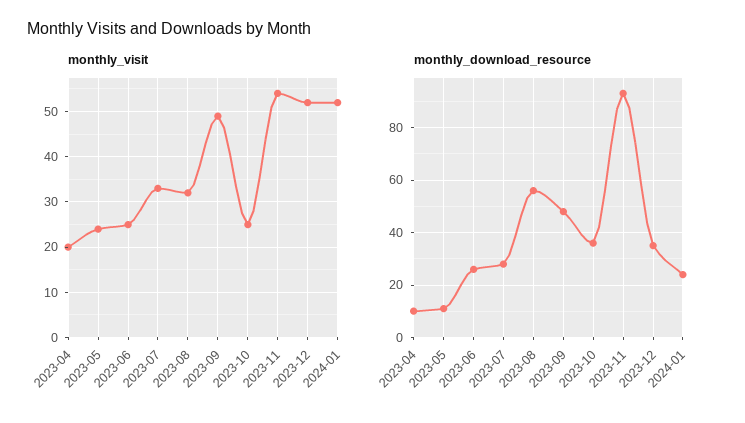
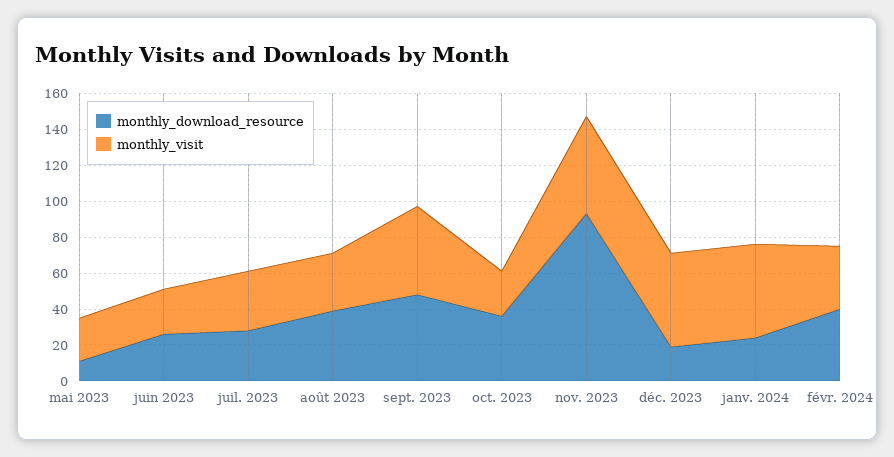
monthly_visit, 2023-04: 20 -> none
monthly_download_resource, 2023-04: 10 -> none
monthly_download_resource, 2023-08: 55 -> 40
monthly_download_resource, 2023-12: 35 -> 20
monthly_download_resource, févr. 2024: none -> 40
monthly_visit, févr. 2024: none -> 35

